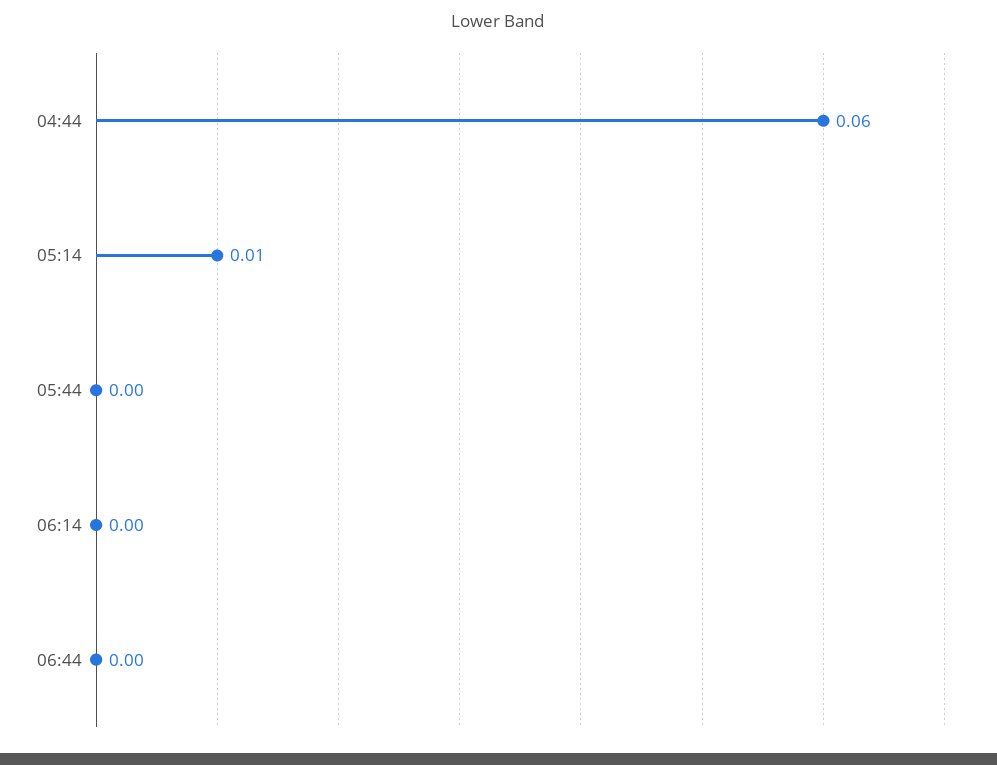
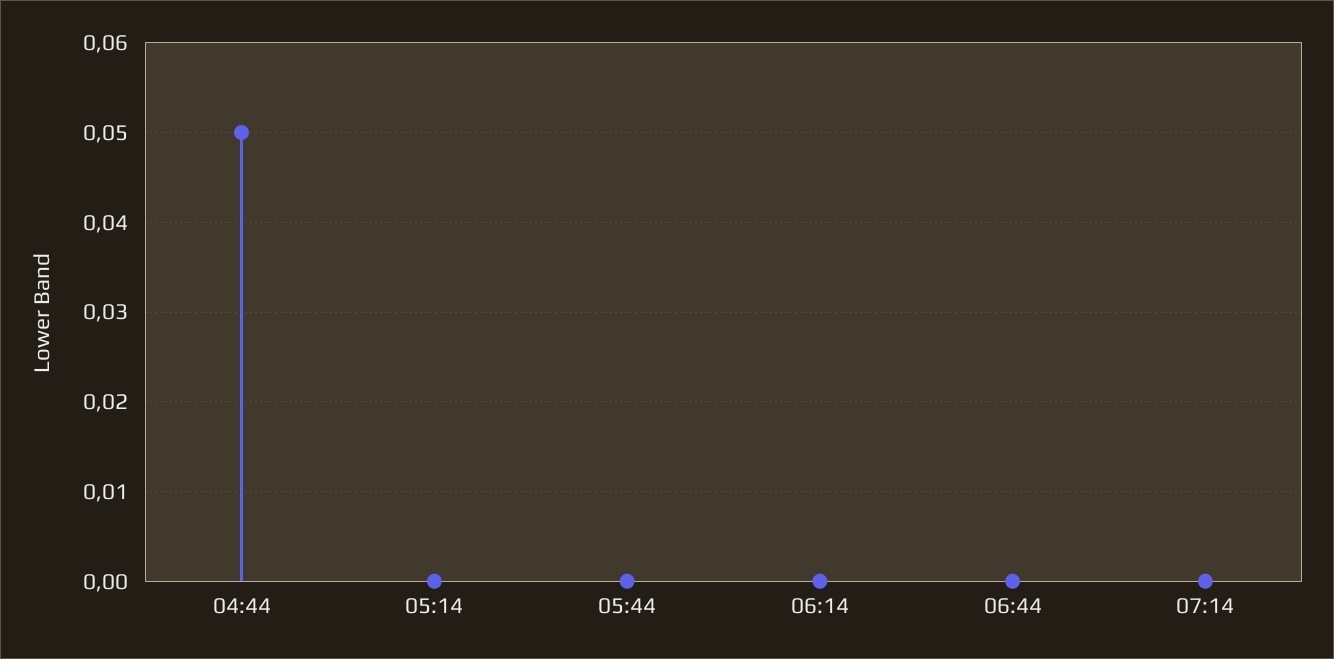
04:44: 0.06 -> 0.05
05:14: 0.01 -> 0
07:14: none -> 0

